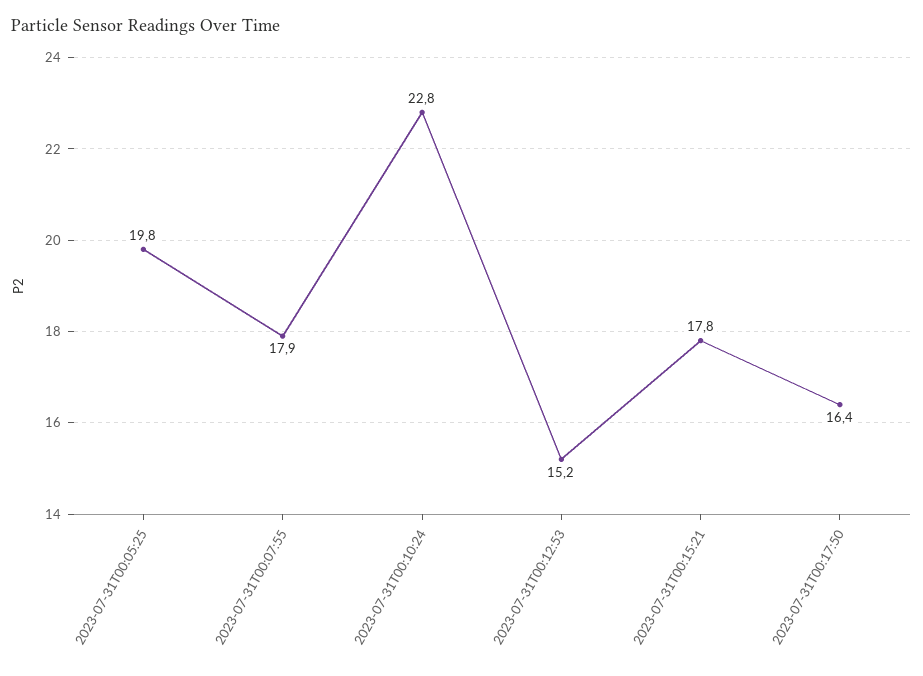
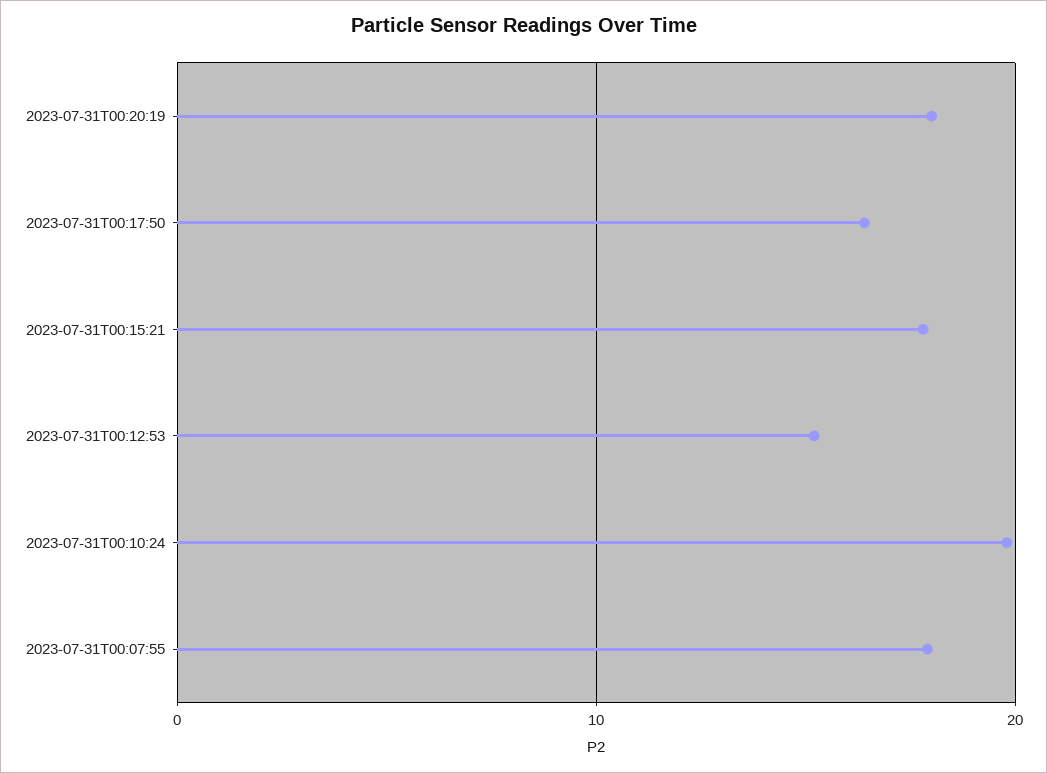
2023-07-31T00:05:25: 19.8 -> none
2023-07-31T00:10:24: 22.8 -> 20
2023-07-31T00:20:19: none -> 18

